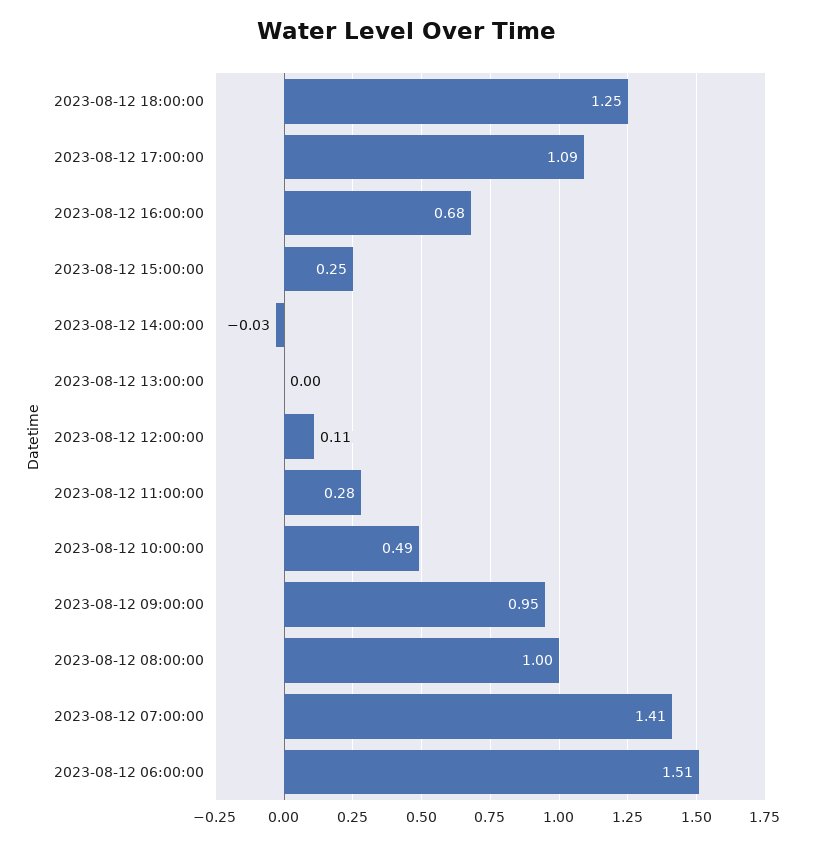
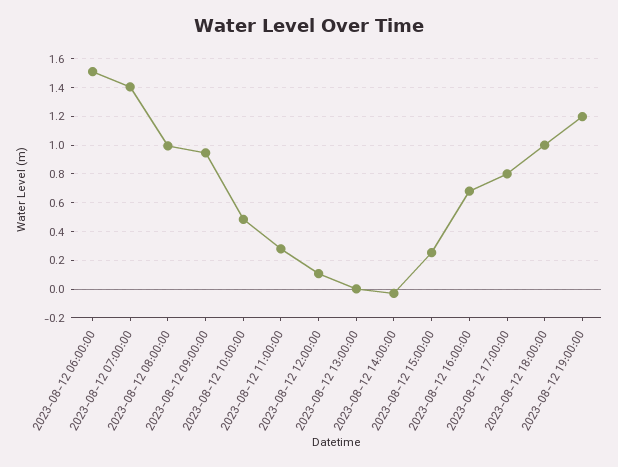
2023-08-12 18:00:00: 1.25 -> 1
2023-08-12 17:00:00: 1.09 -> 0.8
2023-08-12 19:00:00: none -> 1.2

